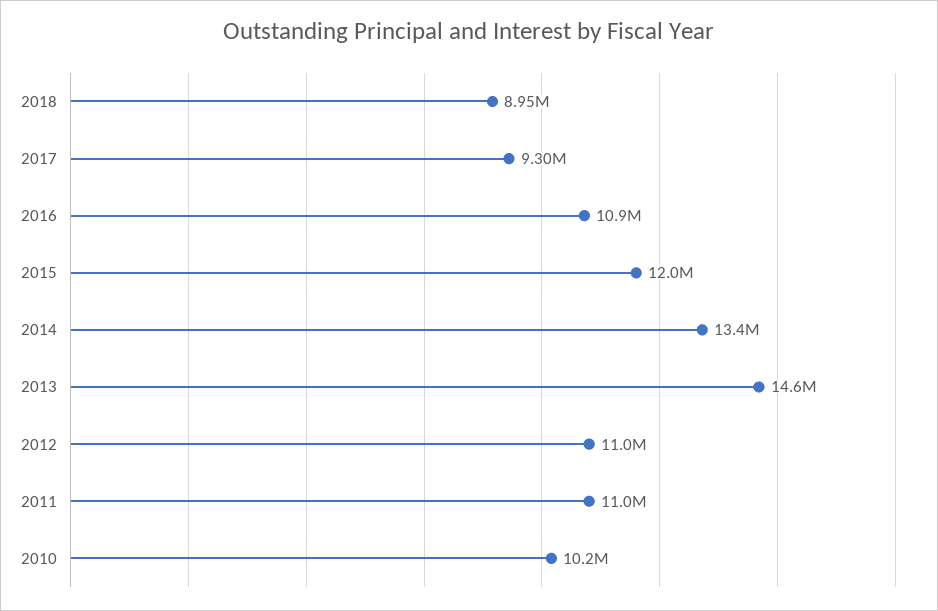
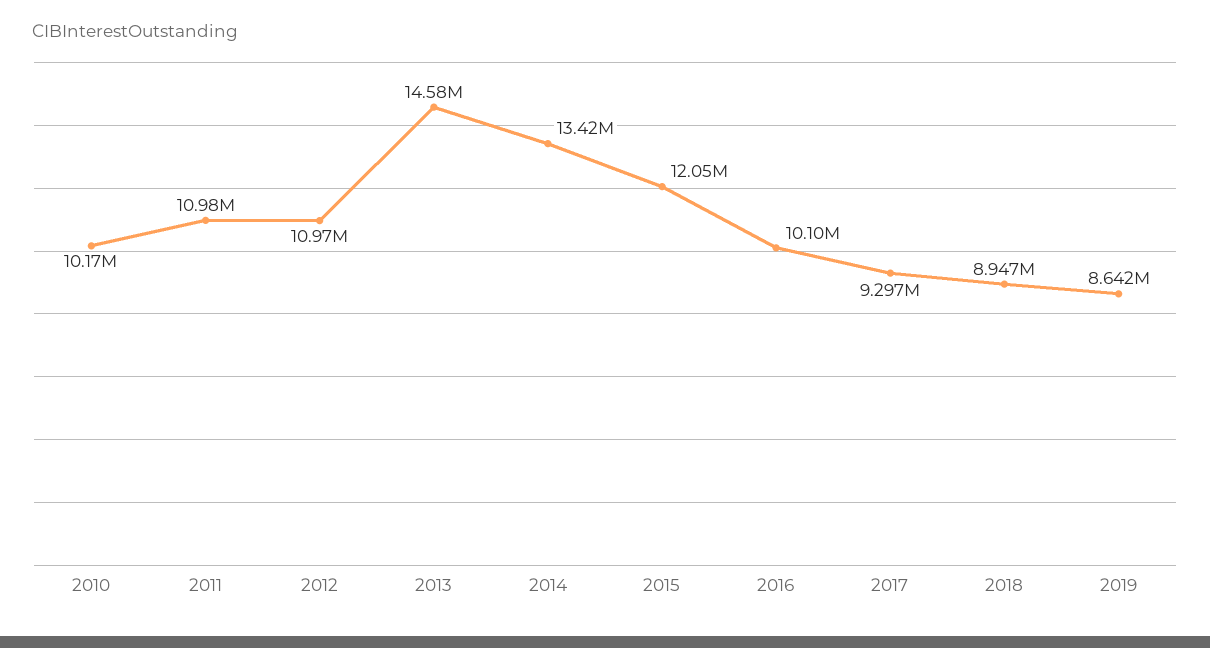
2016: 10900000 -> 10100000
2019: none -> 8642000

